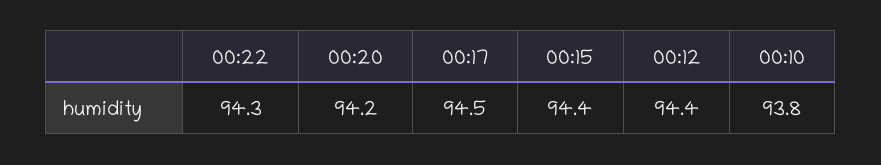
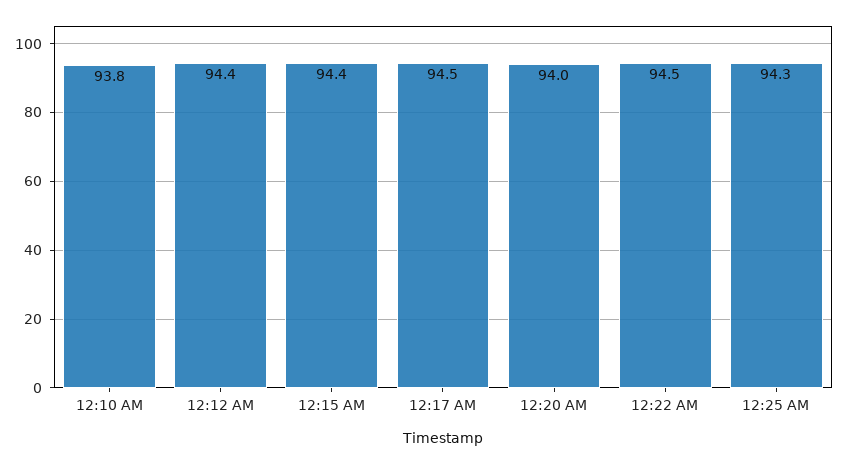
00:22: 94.3 -> 94.5
00:20: 94.2 -> 94
12:25 AM: none -> 94.3

